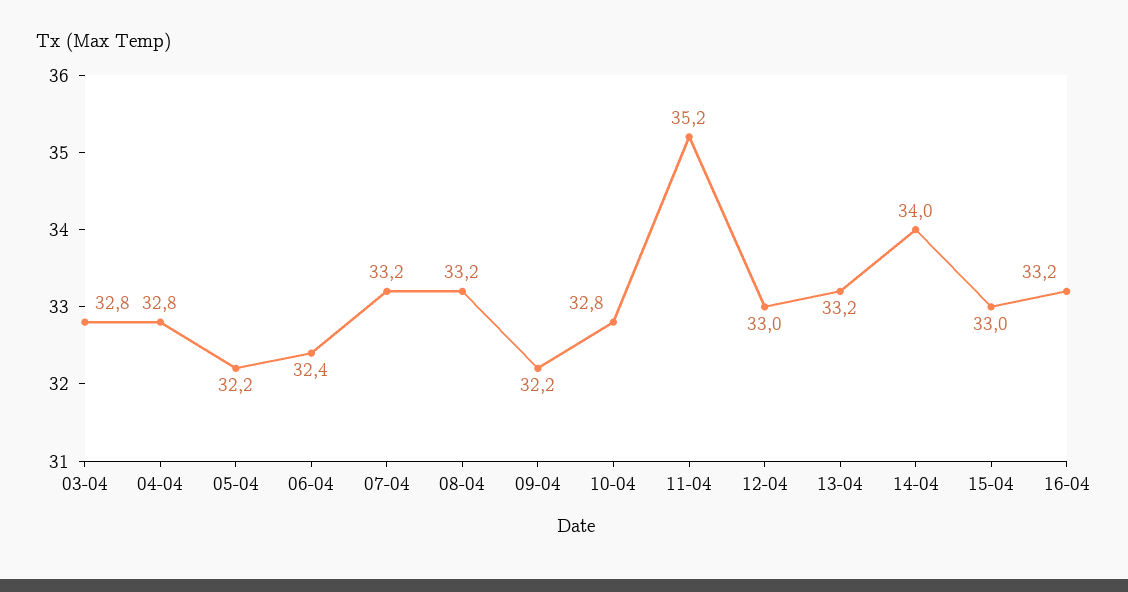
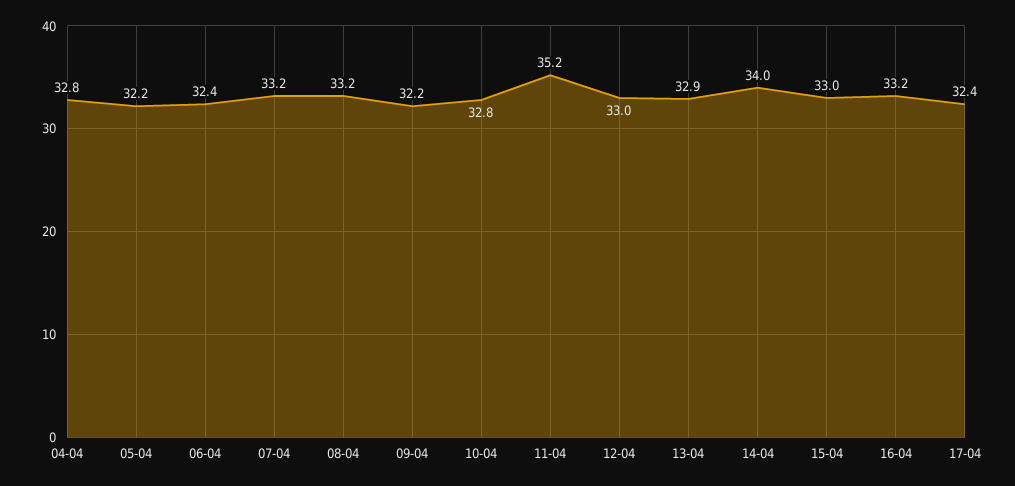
03-04: 32.8 -> none
13-04: 33.2 -> 32.9
17-04: none -> 32.4

